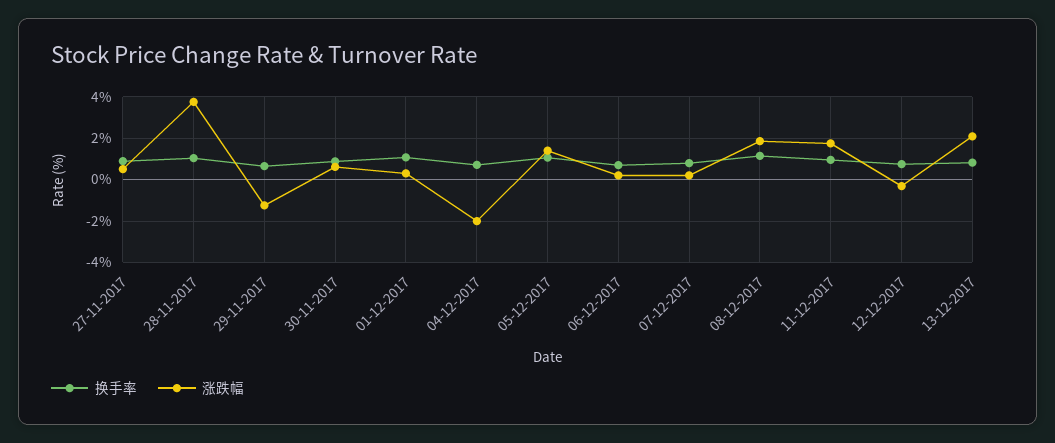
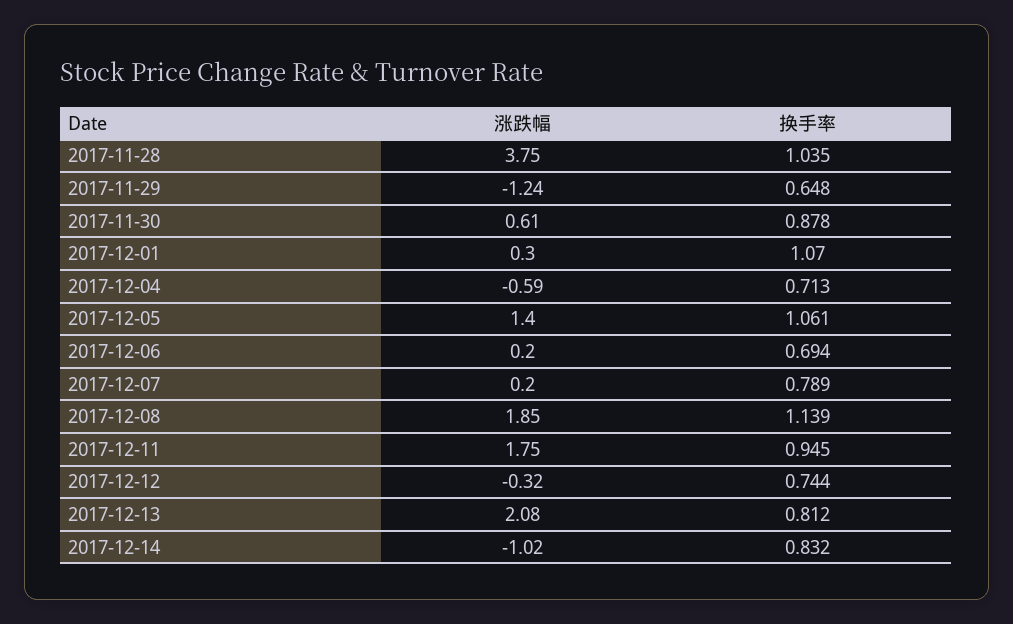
换手率, 27-11-2017: 1 -> none
涨跌幅, 27-11-2017: 0.5 -> none
涨跌幅, 04-12-2017: -2 -> -0.59
涨跌幅, 2017-12-14: none -> -1.02
换手率, 2017-12-14: none -> 0.832

